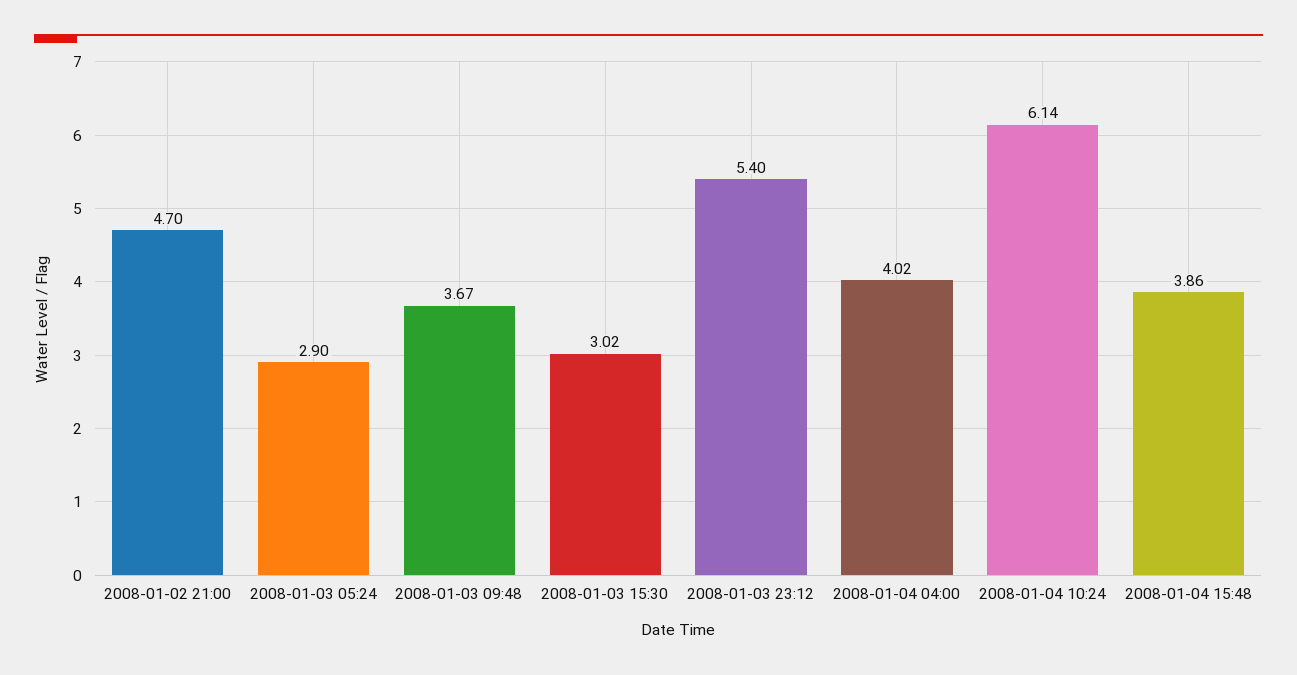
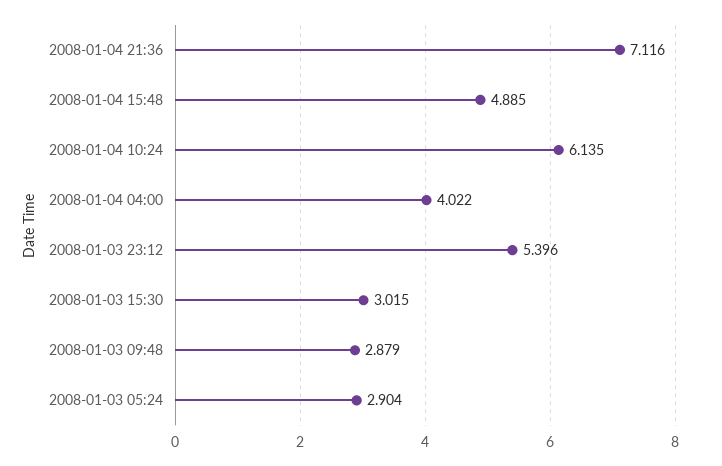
2008-01-02 21:00: 4.7 -> none
2008-01-03 09:48: 3.67 -> 2.879
2008-01-04 15:48: 3.86 -> 4.885
2008-01-04 21:36: none -> 7.116

